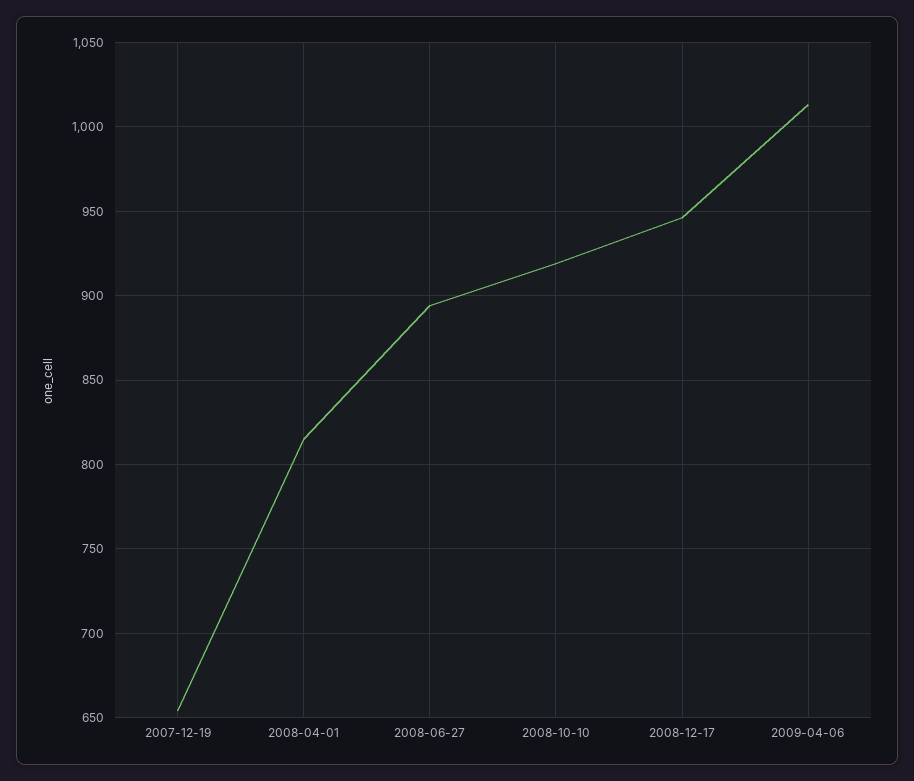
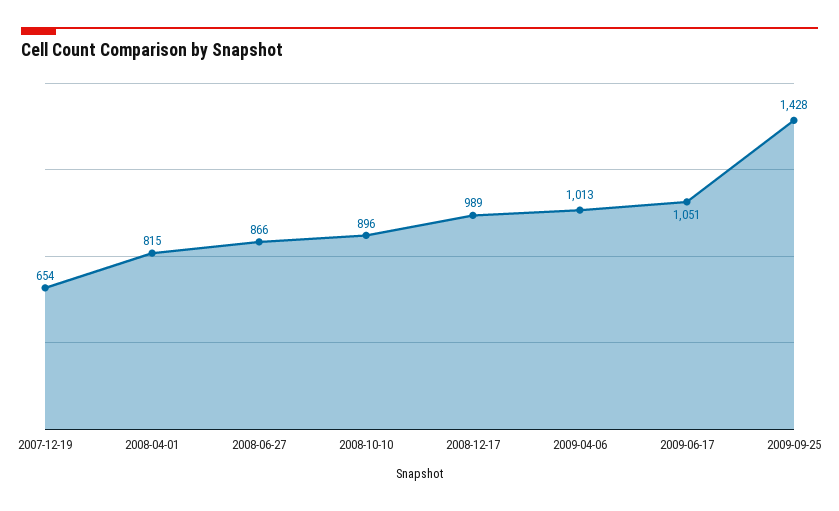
2008-06-27: 895 -> 866
2008-10-10: 920 -> 896
2008-12-17: 945 -> 989
2009-06-17: none -> 1051
2009-09-25: none -> 1428

